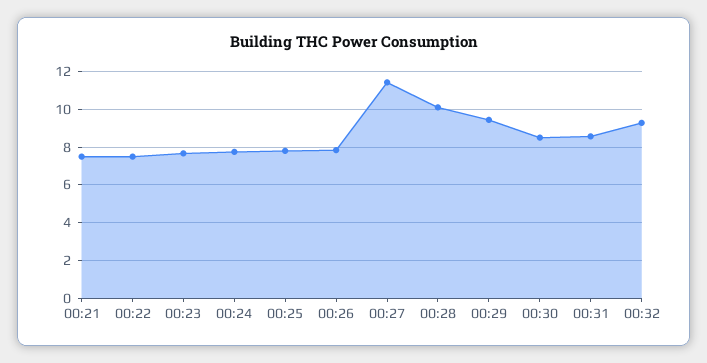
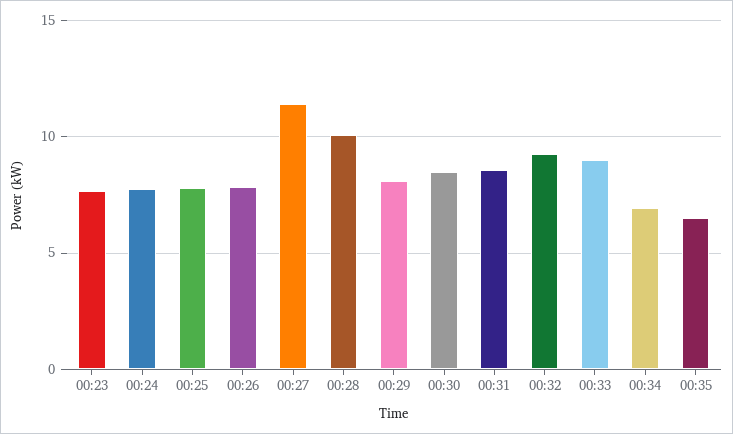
00:21: 7.5 -> none
00:22: 7.5 -> none
00:29: 9.5 -> 8
00:33: none -> 9
00:34: none -> 7
00:35: none -> 6.5

